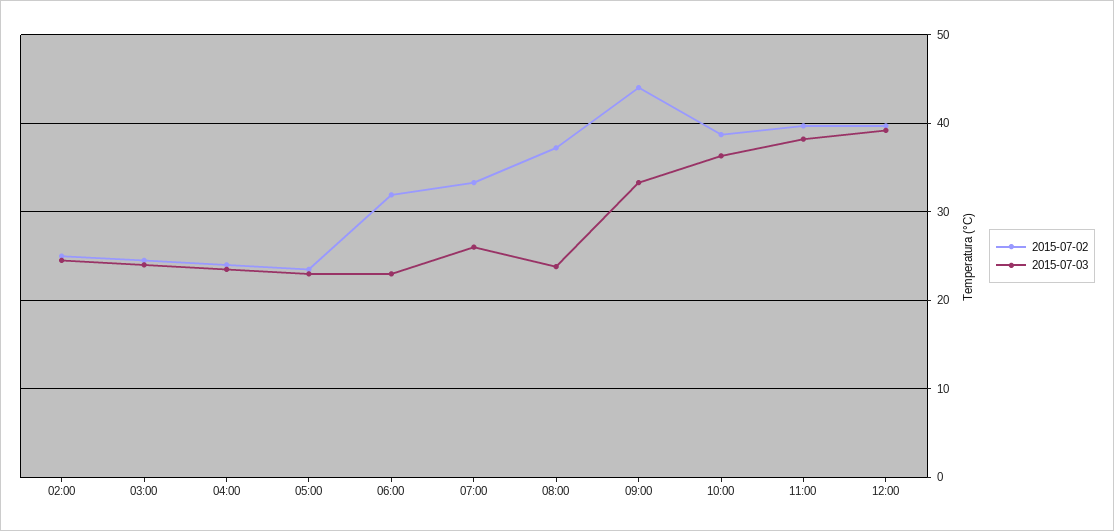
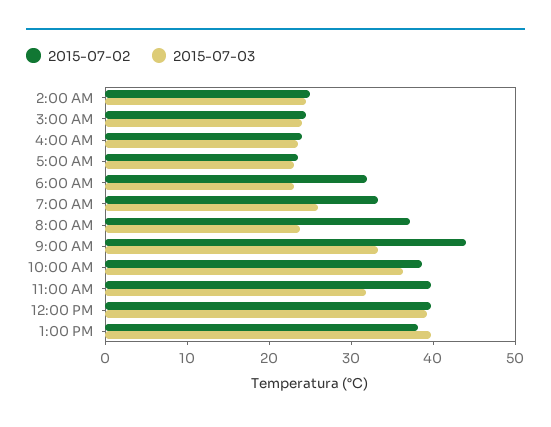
2015-07-03, 11:00: 38 -> 32
2015-07-02, 1:00 PM: none -> 38
2015-07-03, 1:00 PM: none -> 40

